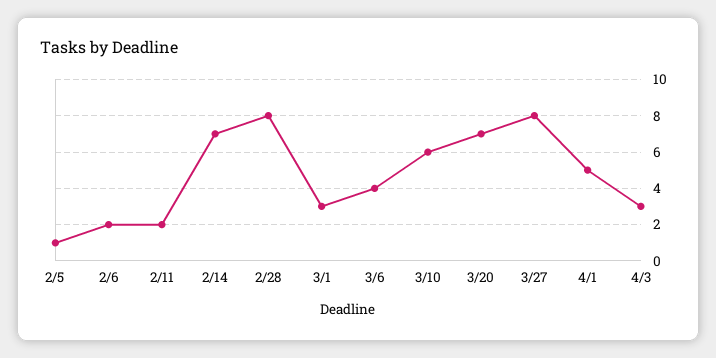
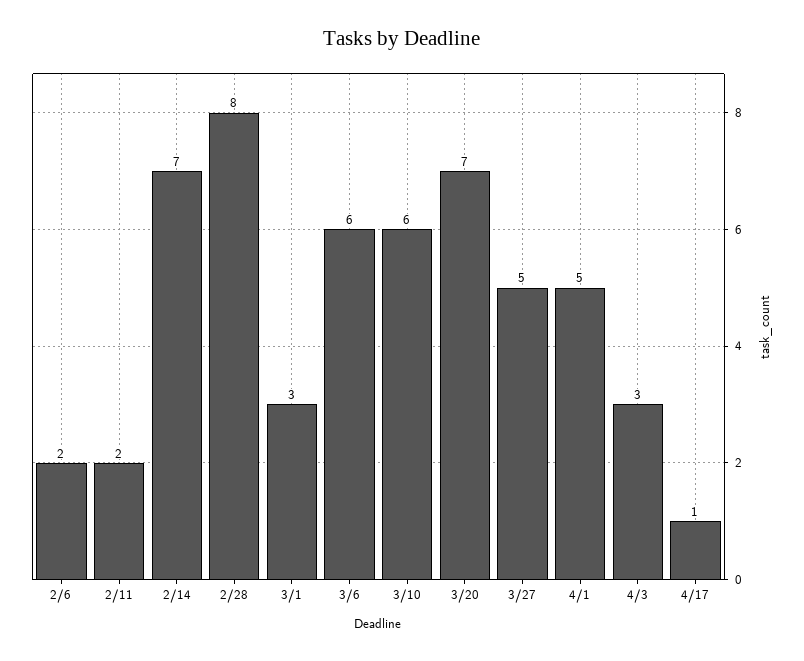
2/5: 1 -> none
3/6: 4 -> 6
3/27: 8 -> 5
4/17: none -> 1

